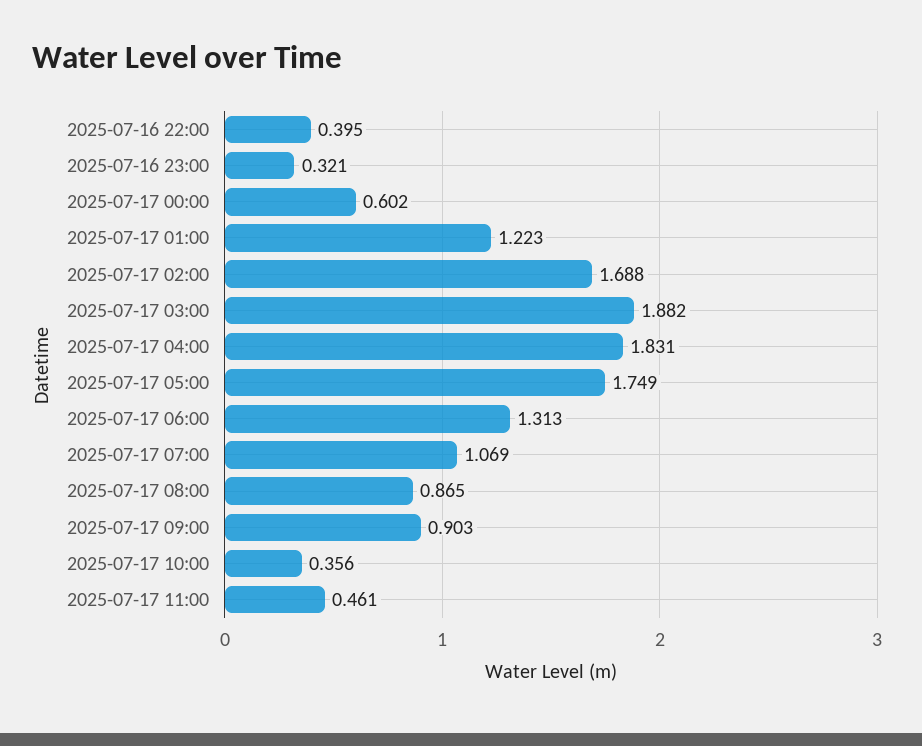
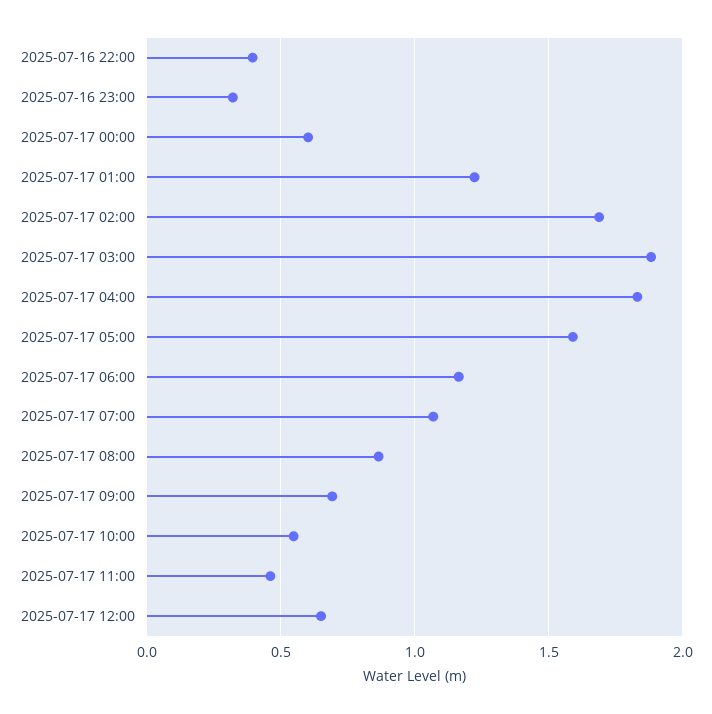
2025-07-17 05:00: 1.749 -> 1.6
2025-07-17 06:00: 1.313 -> 1.15
2025-07-17 09:00: 0.903 -> 0.7
2025-07-17 10:00: 0.356 -> 0.55
2025-07-17 12:00: none -> 0.65

